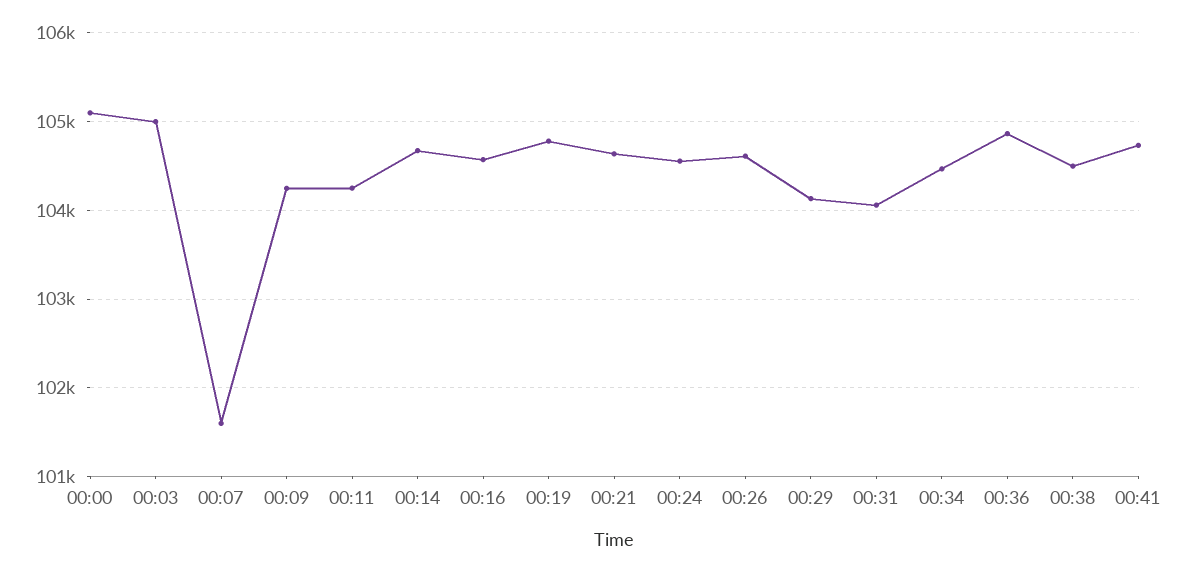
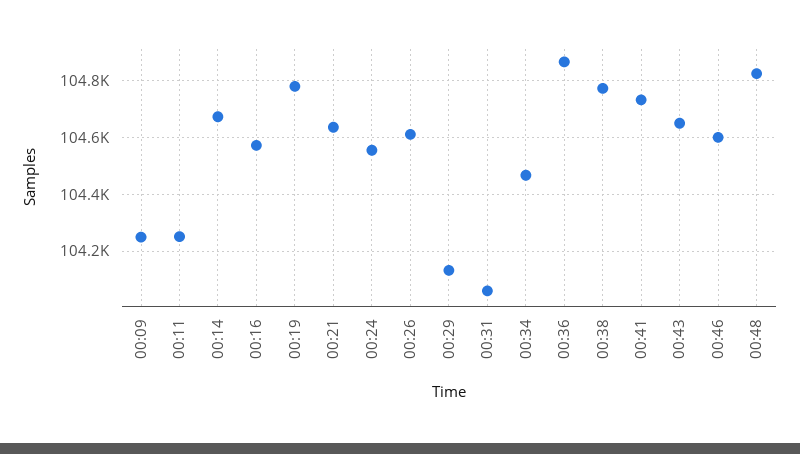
00:00: 105100 -> none
00:03: 105000 -> none
00:07: 101600 -> none
00:38: 104500 -> 104775
00:43: none -> 104650
00:46: none -> 104600
00:48: none -> 104825

